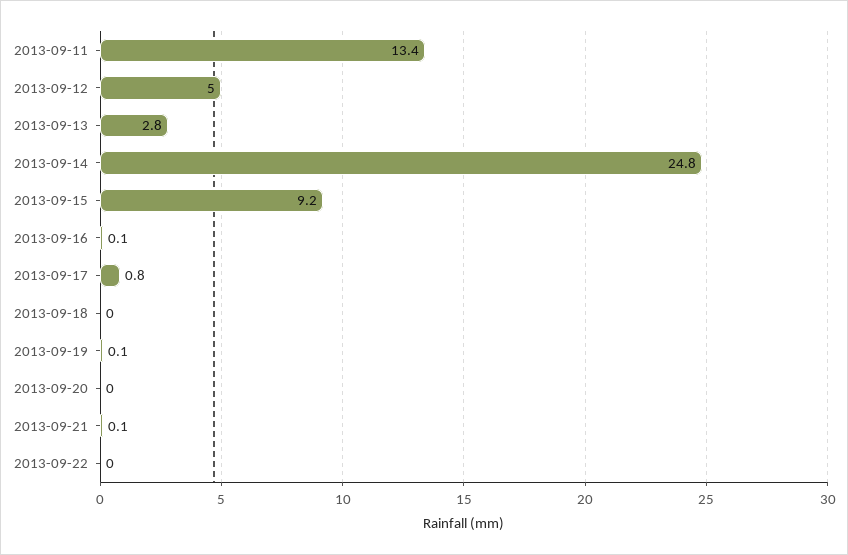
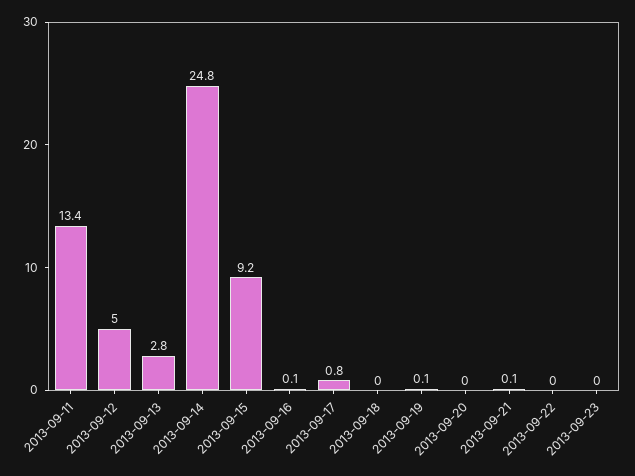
2013-09-23: none -> 0

